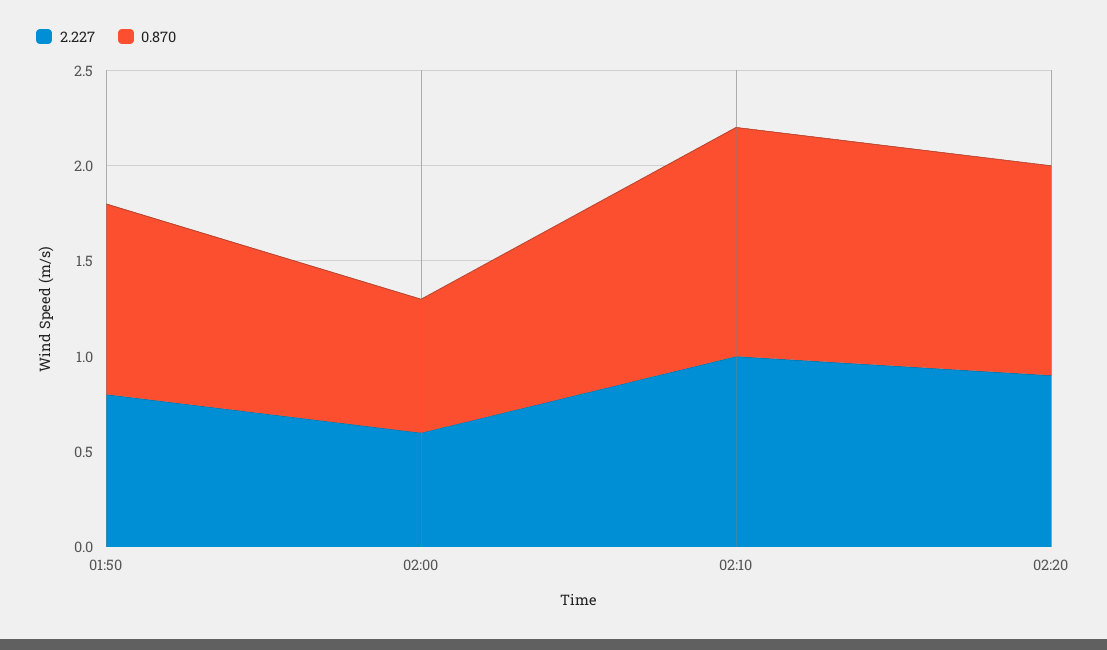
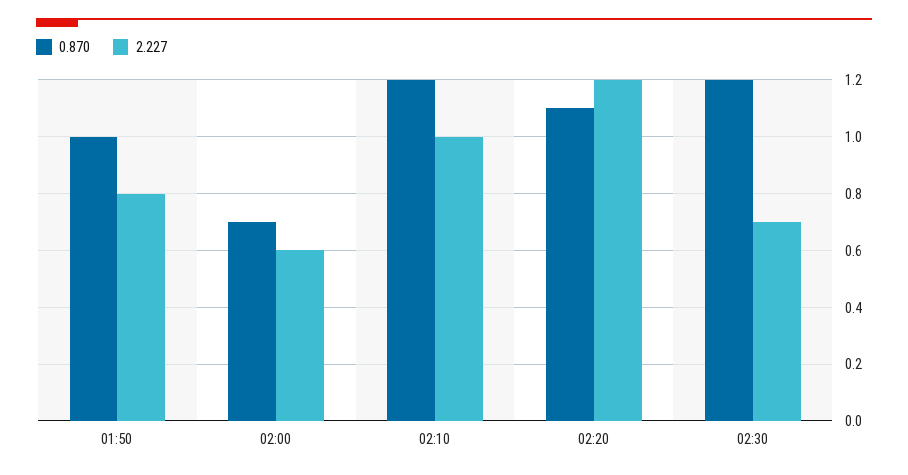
2.227, 02:20: 0.9 -> 1.2
0.870, 02:30: none -> 1.2
2.227, 02:30: none -> 0.7

